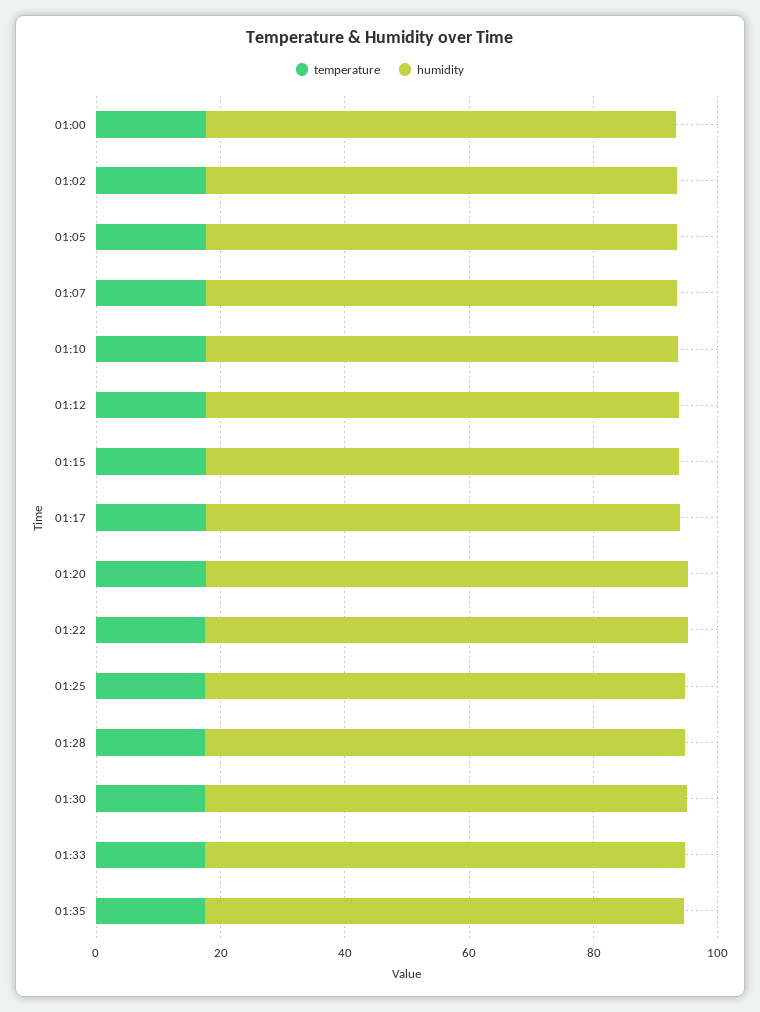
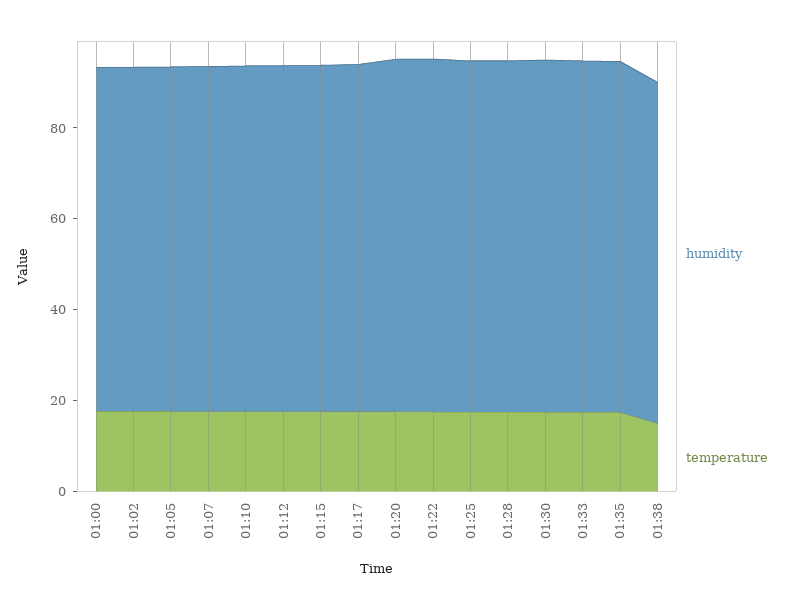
humidity, 01:38: none -> 75
temperature, 01:38: none -> 15

